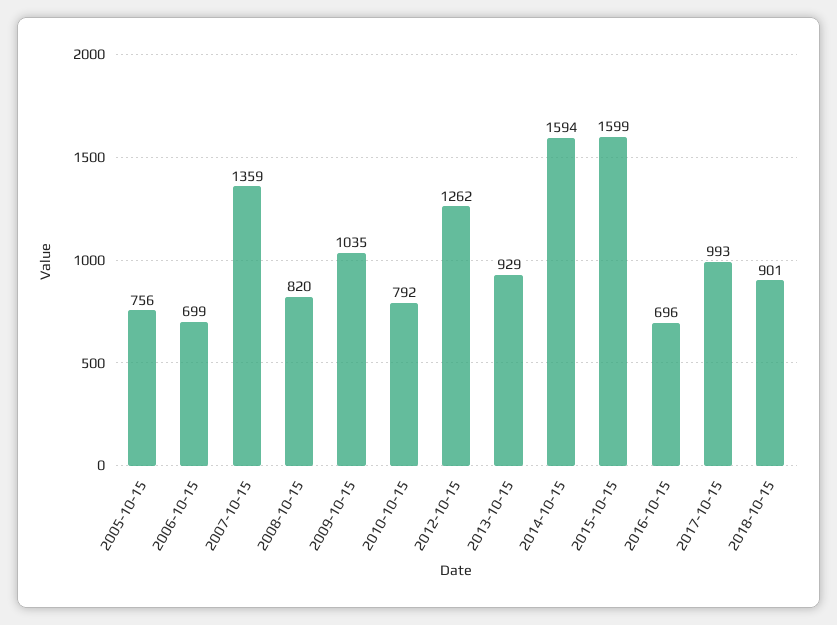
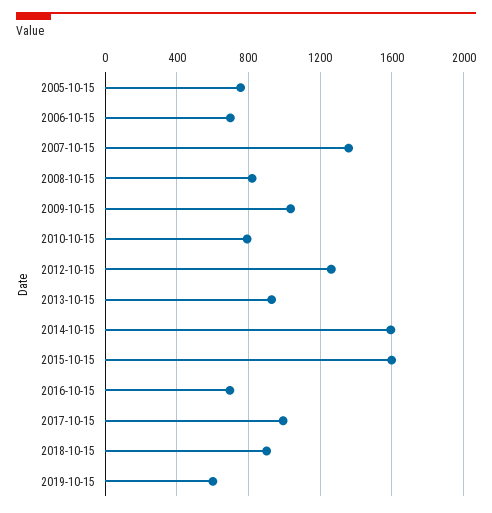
2019-10-15: none -> 600

